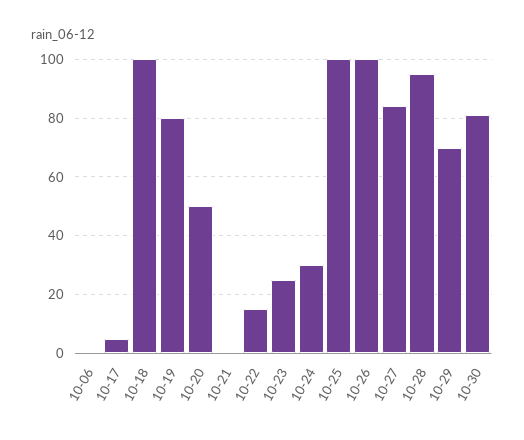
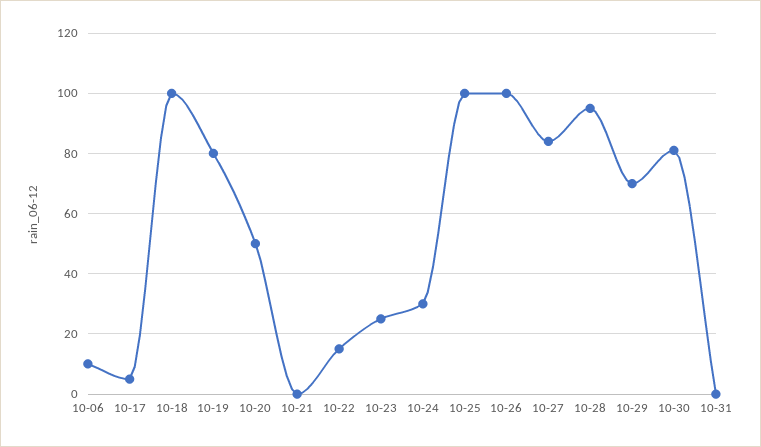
10-06: 0 -> 10
10-31: none -> 0

